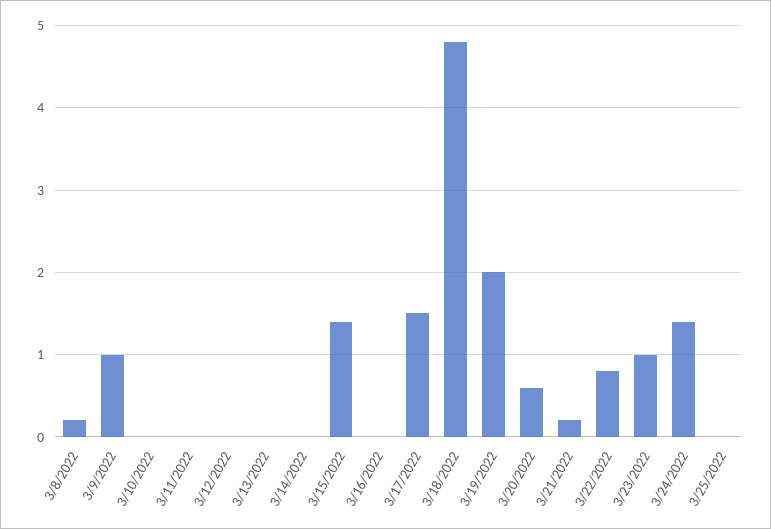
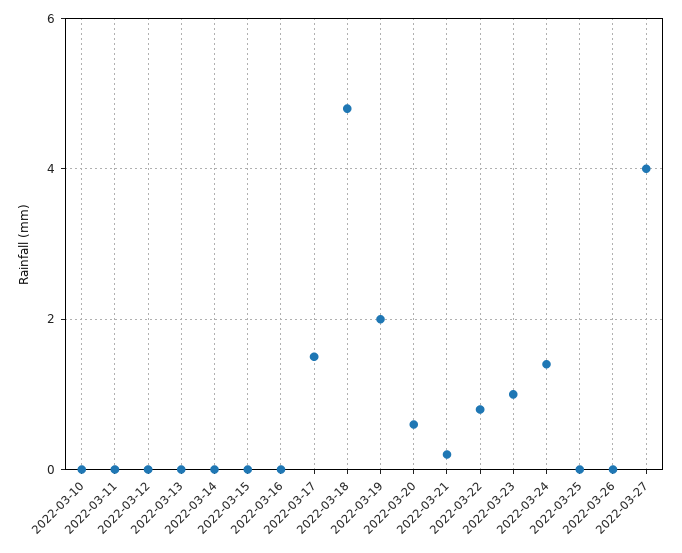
3/8/2022: 0.2 -> none
3/9/2022: 1 -> none
3/15/2022: 1.4 -> 0
2022-03-26: none -> 0
2022-03-27: none -> 4

